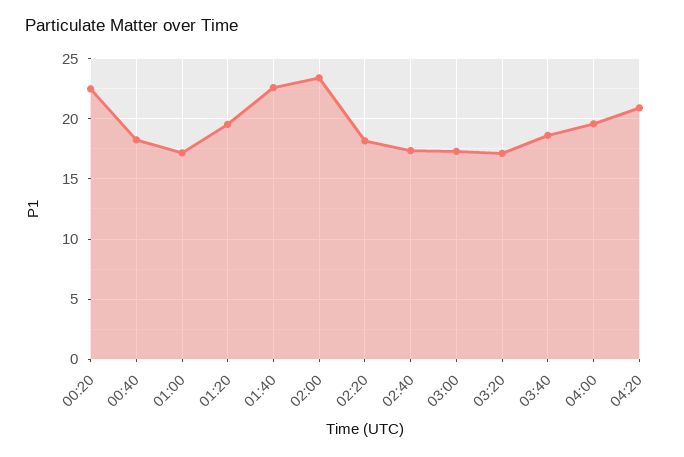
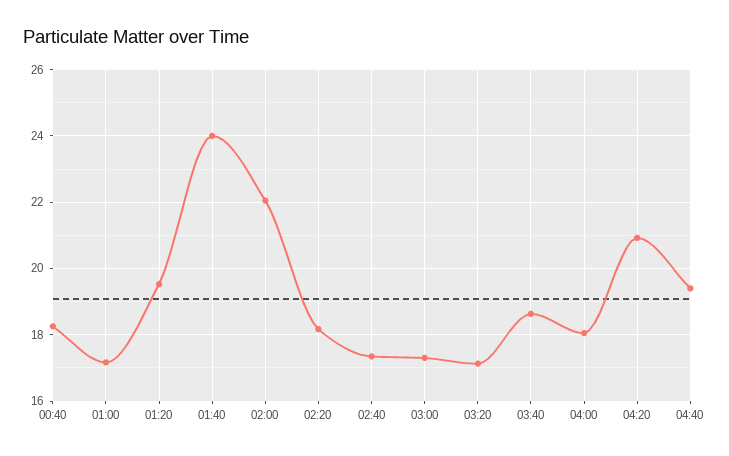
00:20: 22.5 -> none
01:40: 22.5 -> 24
02:00: 23.5 -> 22
04:00: 19.5 -> 18
04:40: none -> 19.4

